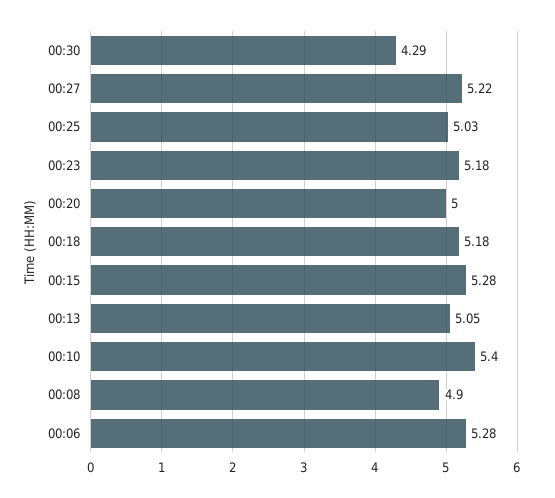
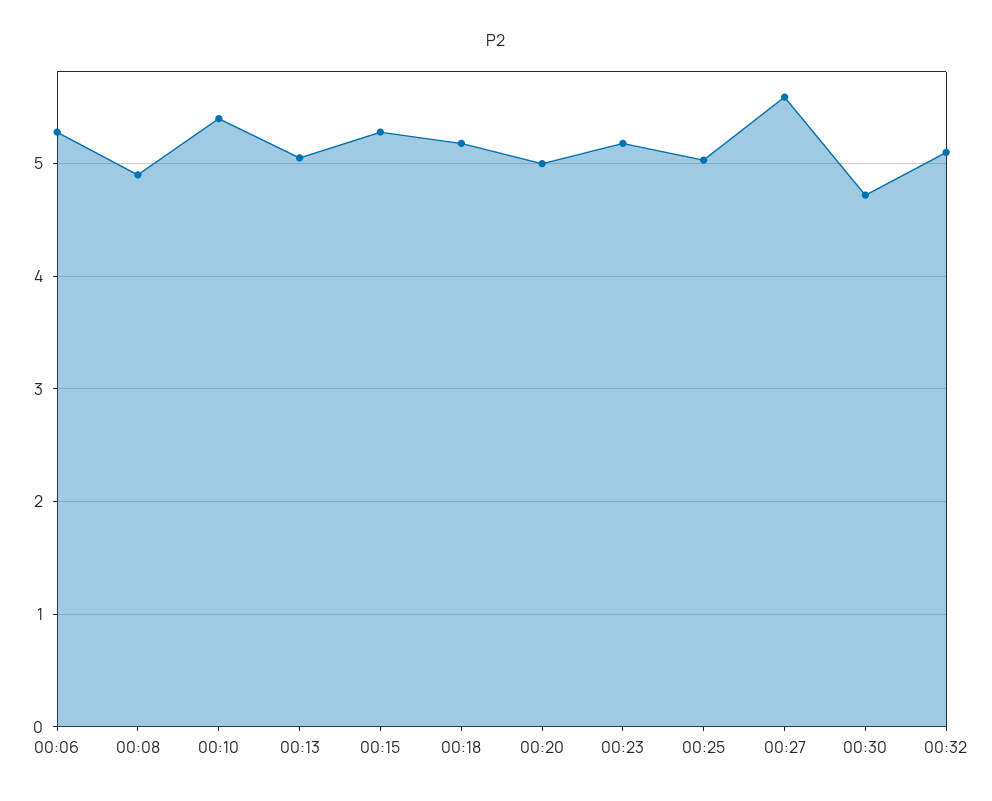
00:30: 4.29 -> 4.7
00:27: 5.22 -> 5.6
00:32: none -> 5.1

